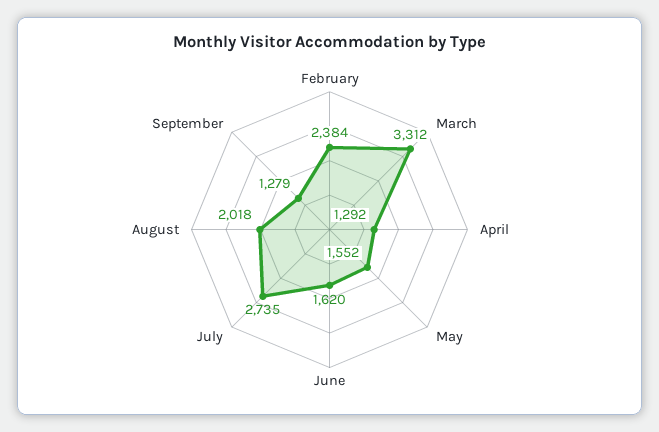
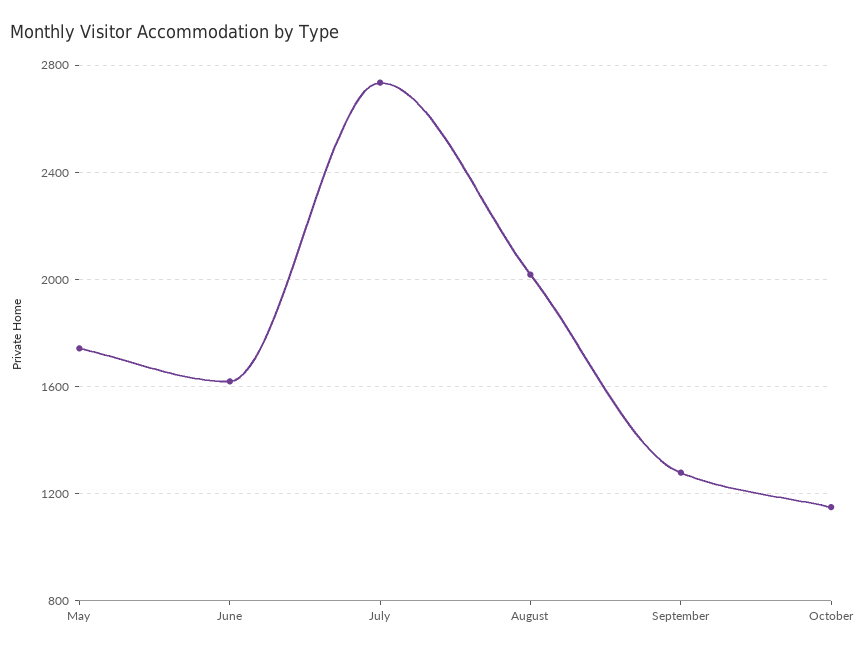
February: 2384 -> none
March: 3312 -> none
April: 1292 -> none
May: 1552 -> 1750
October: none -> 1150

